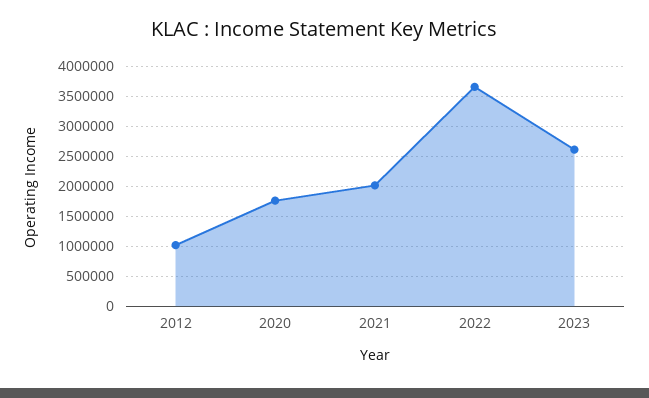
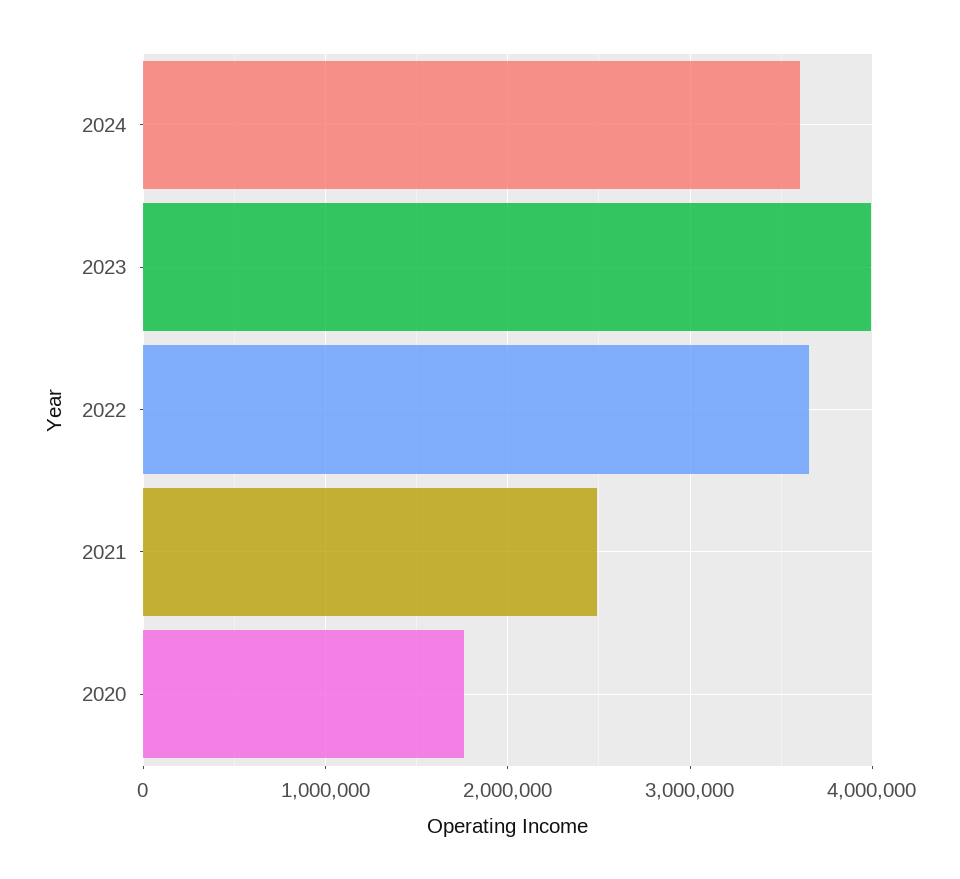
2012: 1000000 -> none
2021: 2000000 -> 2500000
2023: 2600000 -> 4000000
2024: none -> 3600000

